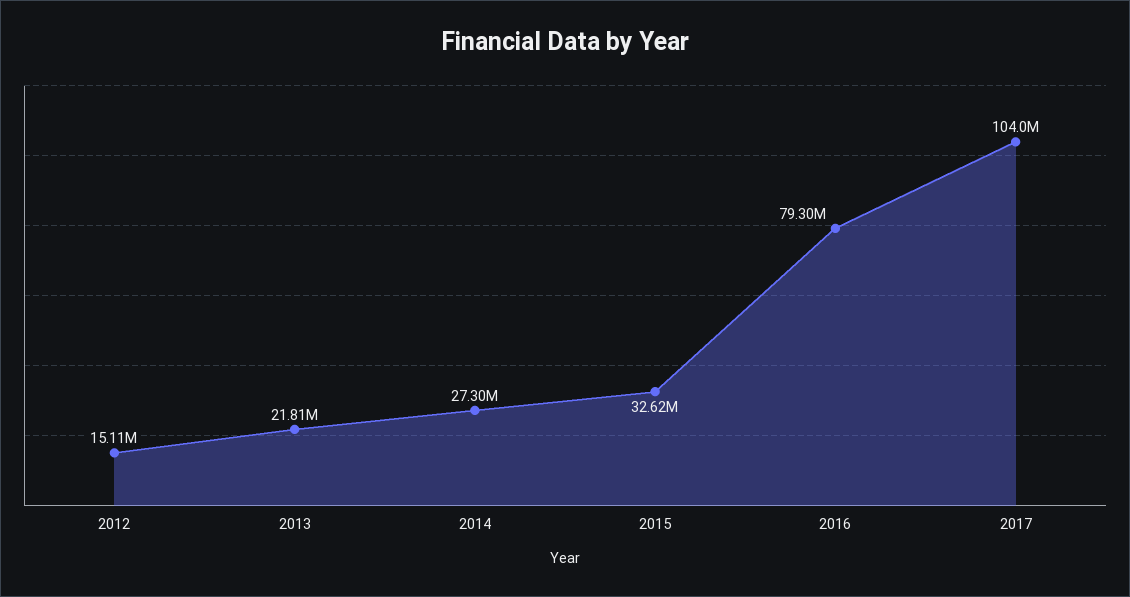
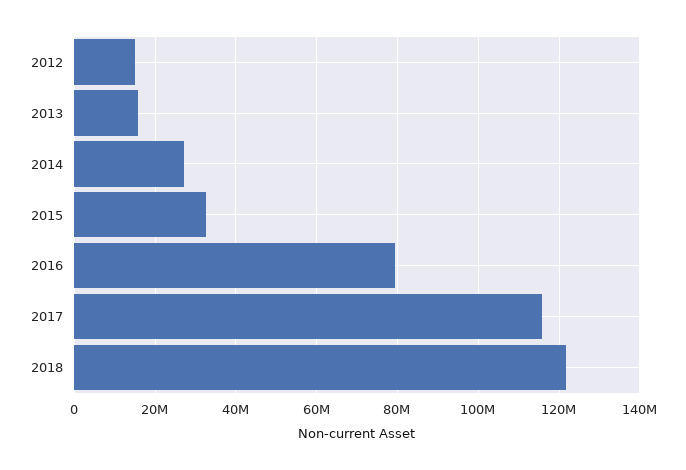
2013: 21810000 -> 16000000
2017: 104000000 -> 116000000
2018: none -> 122000000

